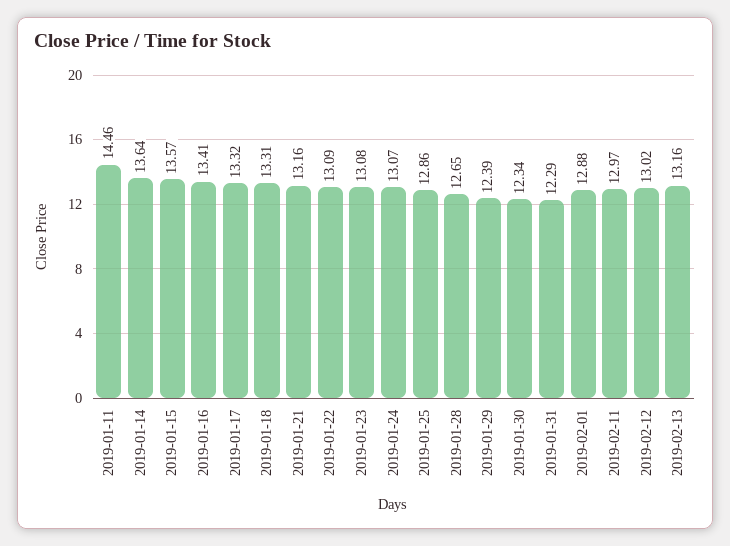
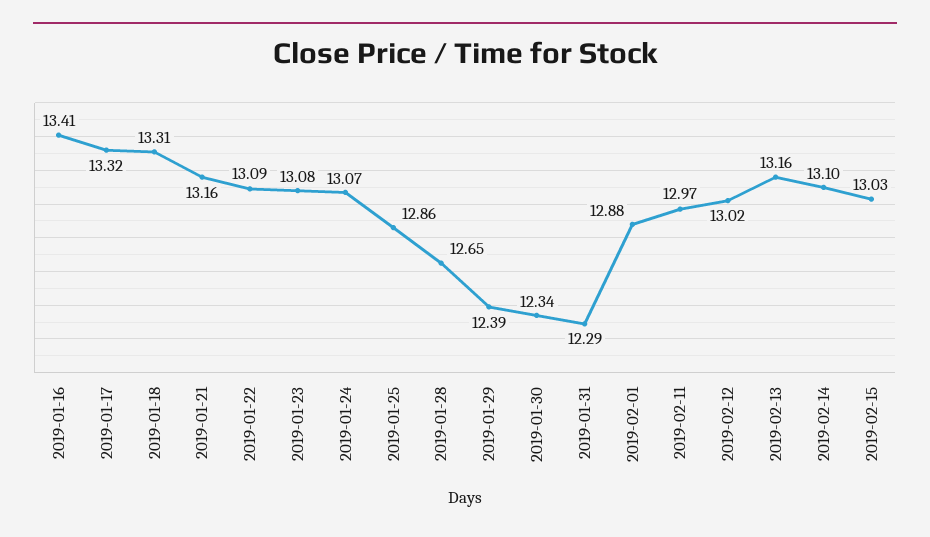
2019-01-11: 14.46 -> none
2019-01-14: 13.64 -> none
2019-01-15: 13.57 -> none
2019-02-14: none -> 13.1
2019-02-15: none -> 13.03

